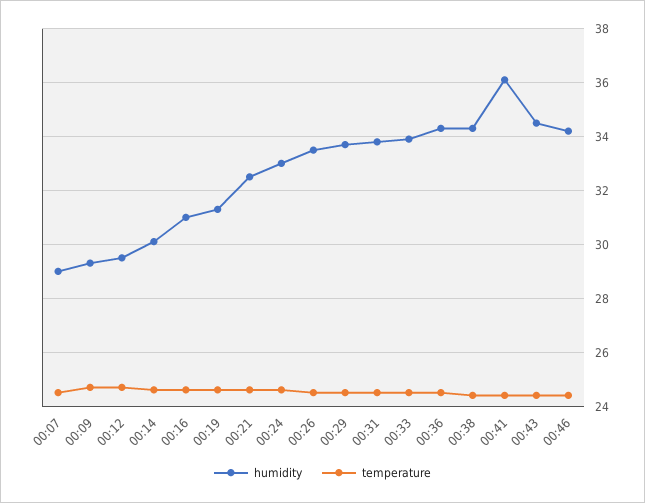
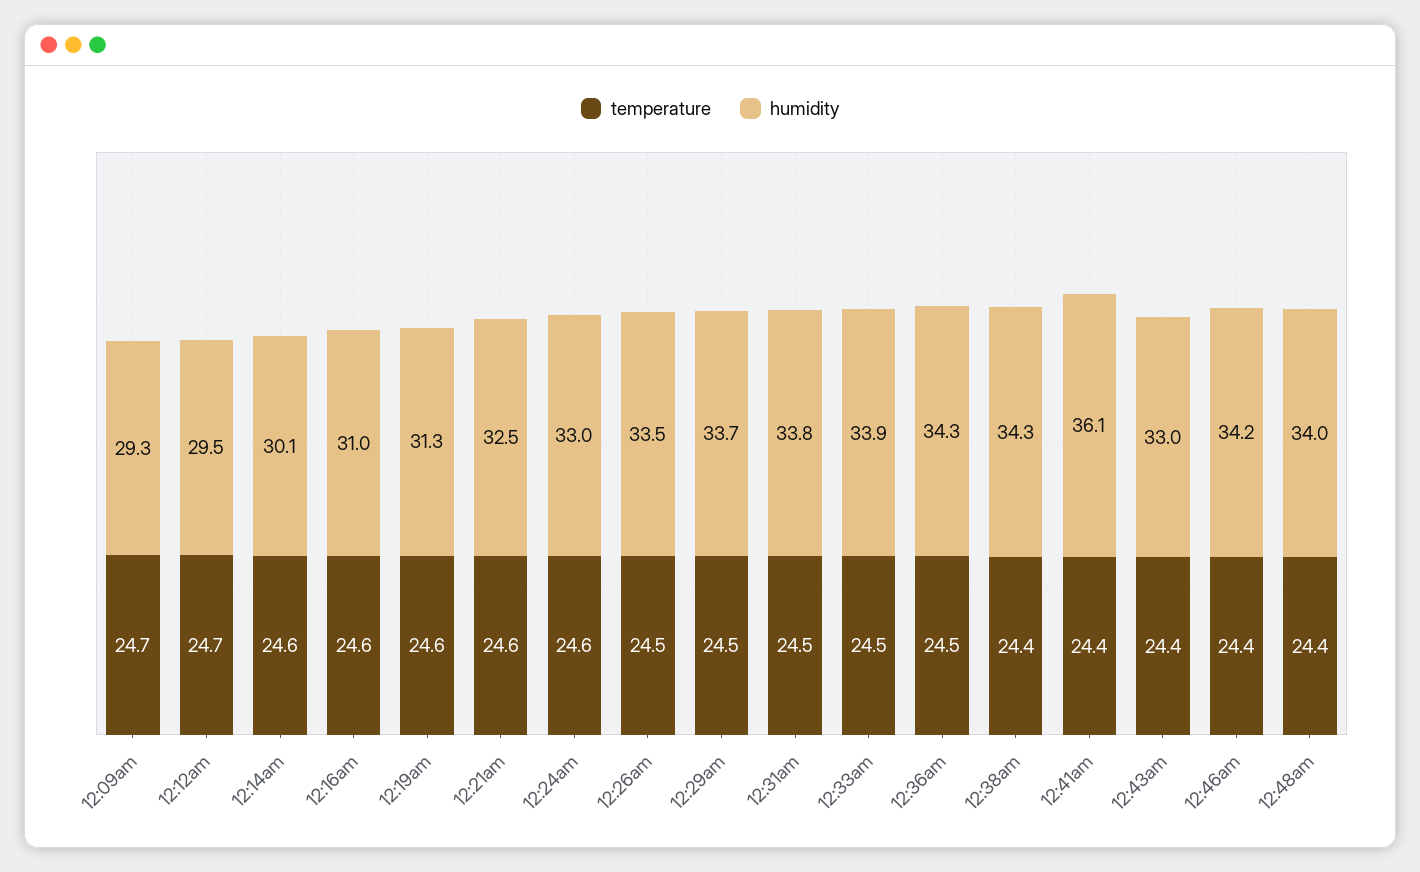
humidity, 00:07: 29 -> none
temperature, 00:07: 24.5 -> none
humidity, 00:43: 34.5 -> 33
temperature, 12:48am: none -> 24.4
humidity, 12:48am: none -> 34

